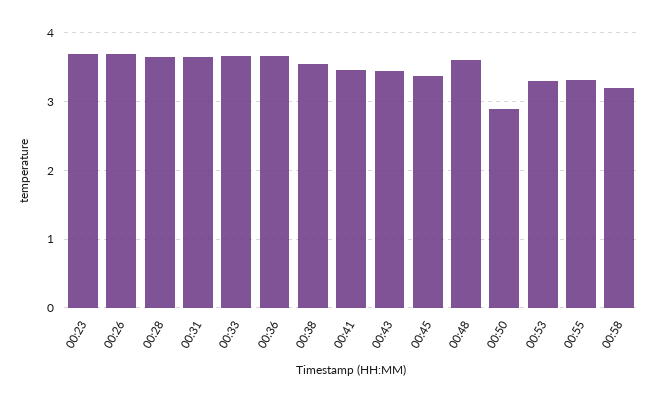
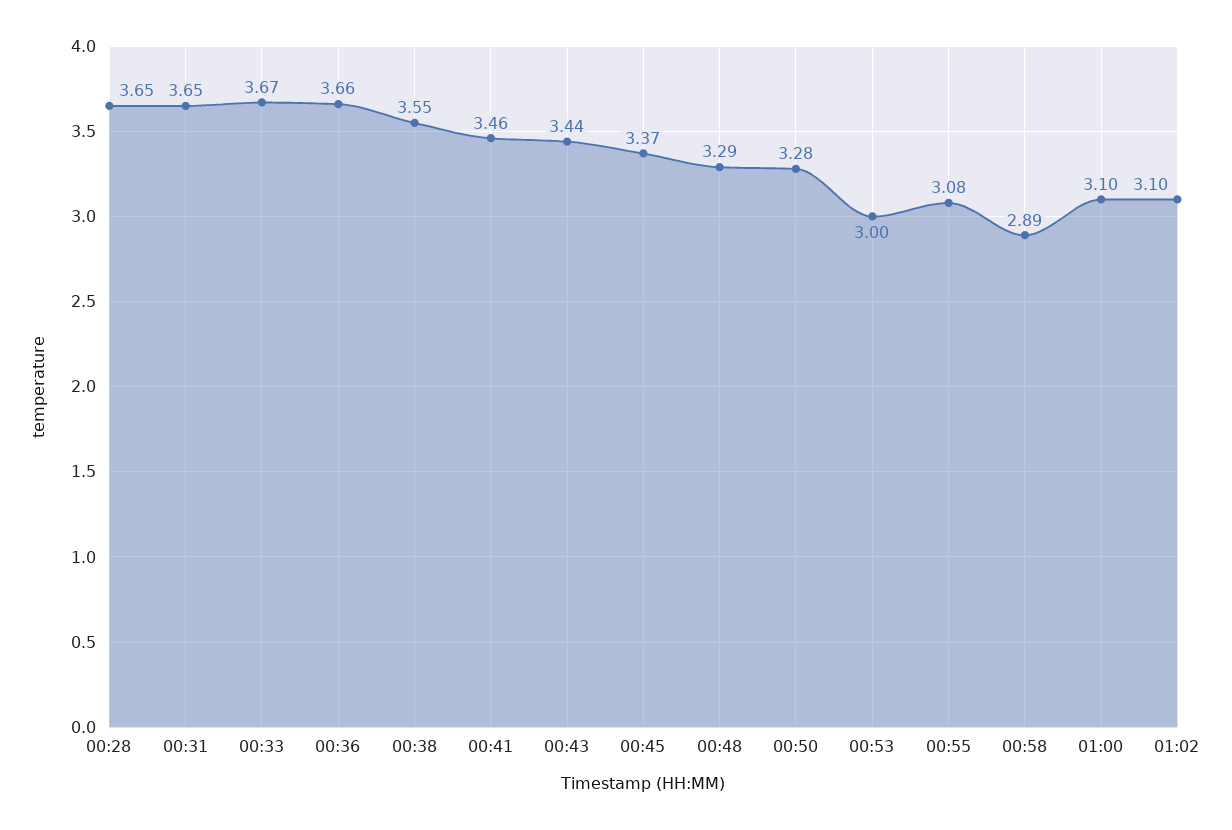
00:23: 3.7 -> none
00:26: 3.7 -> none
00:48: 3.6 -> 3.29
00:50: 2.9 -> 3.28
00:53: 3.3 -> 3
00:55: 3.3 -> 3.08
00:58: 3.2 -> 2.89
01:00: none -> 3.1
01:02: none -> 3.1

